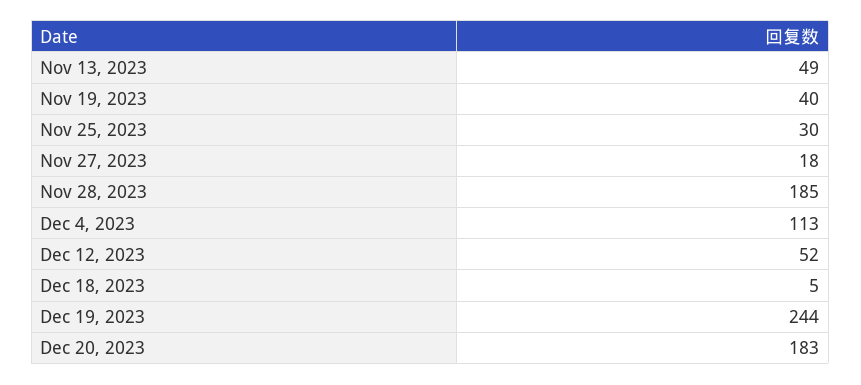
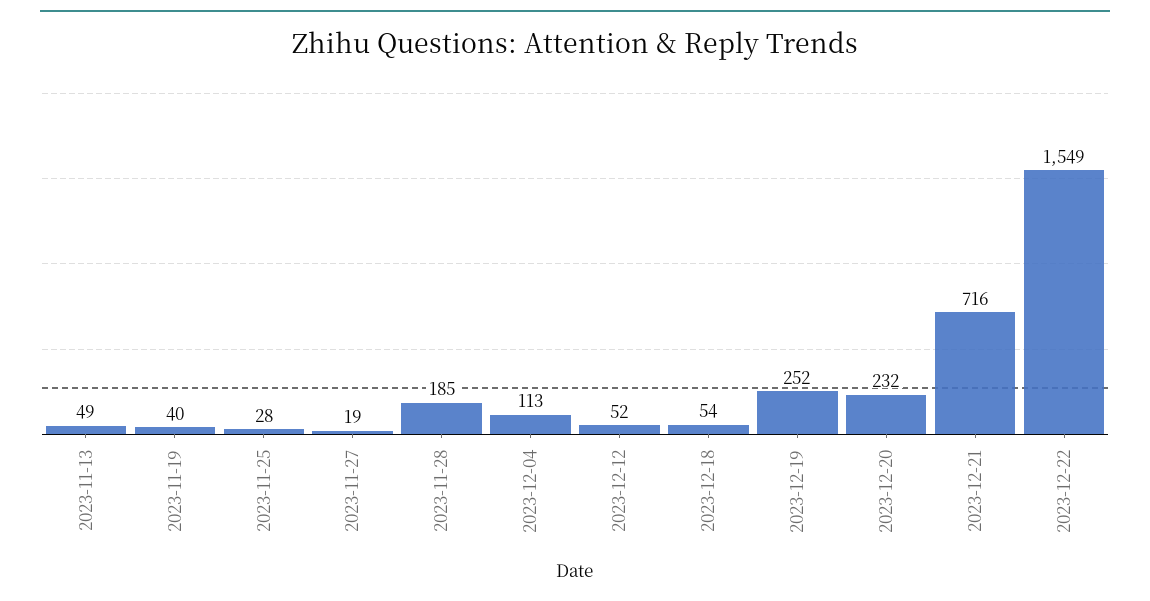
Nov 25, 2023: 30 -> 28
Nov 27, 2023: 18 -> 19
Dec 18, 2023: 5 -> 54
Dec 19, 2023: 244 -> 252
Dec 20, 2023: 183 -> 232
2023-12-21: none -> 716
2023-12-22: none -> 1549

